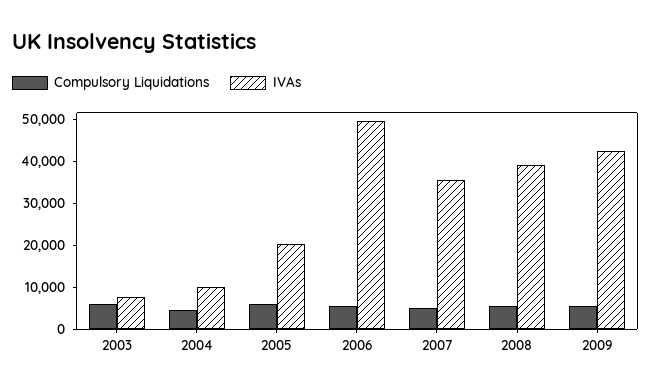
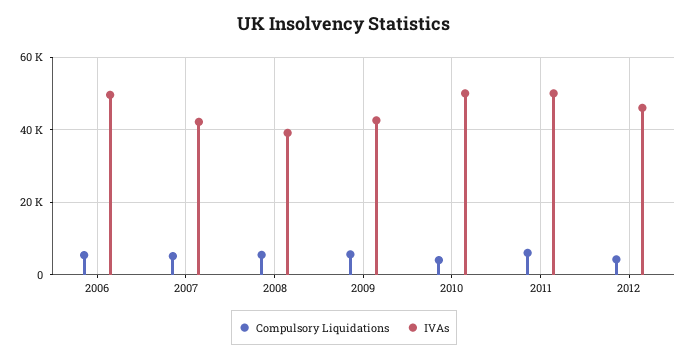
Compulsory Liquidations, 2003: 6000 -> none
IVAs, 2003: 8000 -> none
Compulsory Liquidations, 2004: 4000 -> none
IVAs, 2004: 10000 -> none
Compulsory Liquidations, 2005: 6000 -> none
IVAs, 2005: 20000 -> none
IVAs, 2007: 36000 -> 42000
Compulsory Liquidations, 2010: none -> 4000
IVAs, 2010: none -> 50000
Compulsory Liquidations, 2011: none -> 6000
IVAs, 2011: none -> 50000
Compulsory Liquidations, 2012: none -> 4000
IVAs, 2012: none -> 46000

